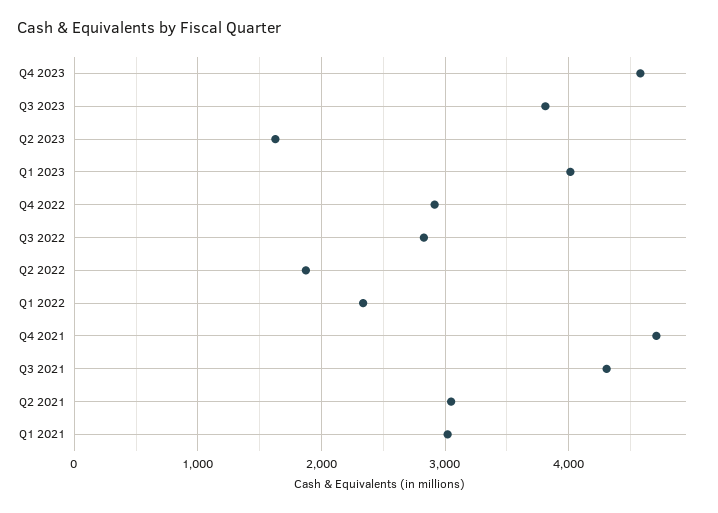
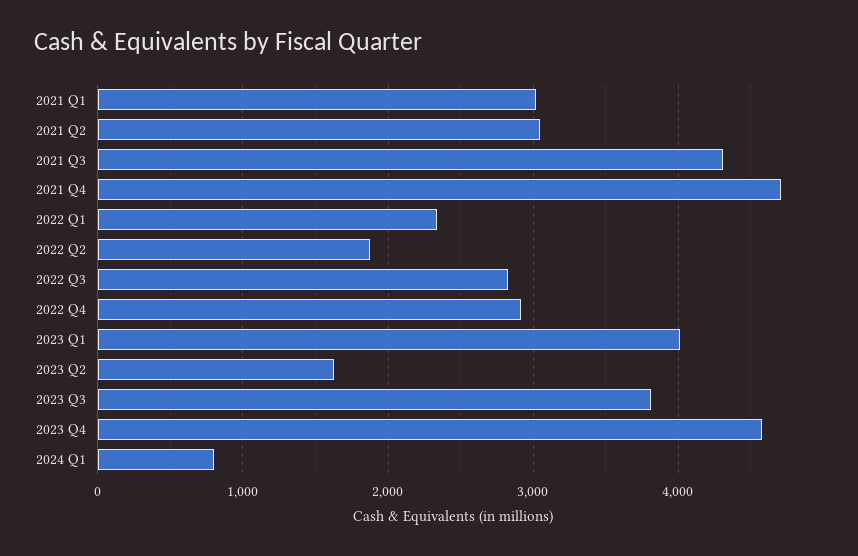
2024 Q1: none -> 800

